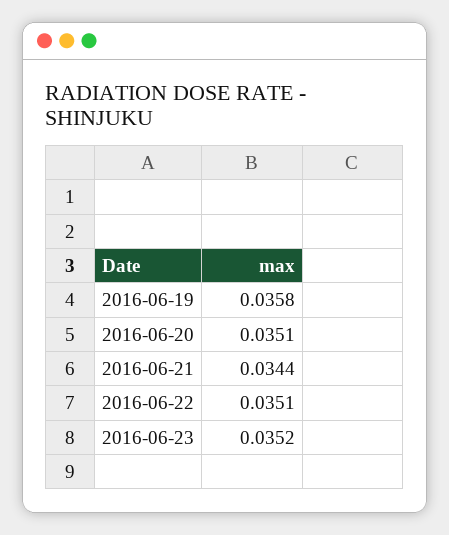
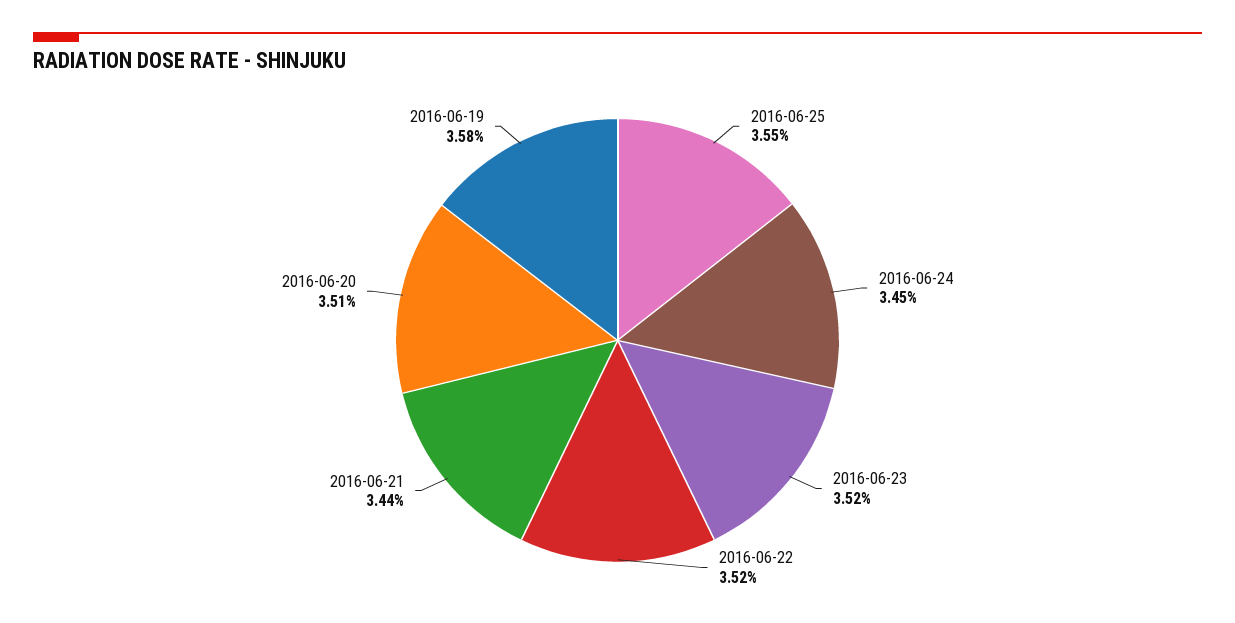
2016-06-22: 0.0351 -> 0.0352
2016-06-25: none -> 0.0355
2016-06-24: none -> 0.0345

